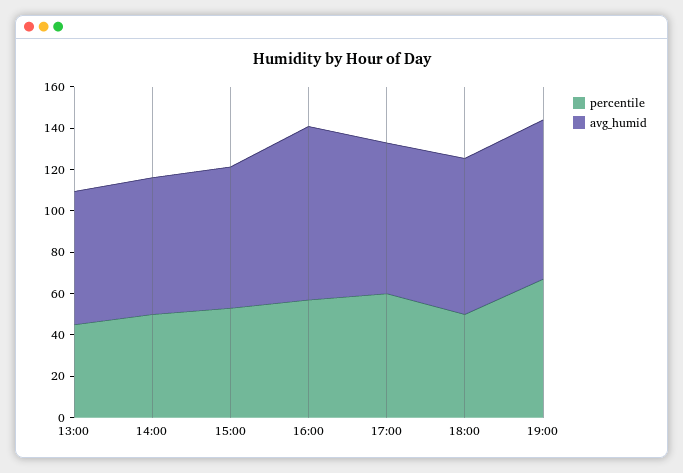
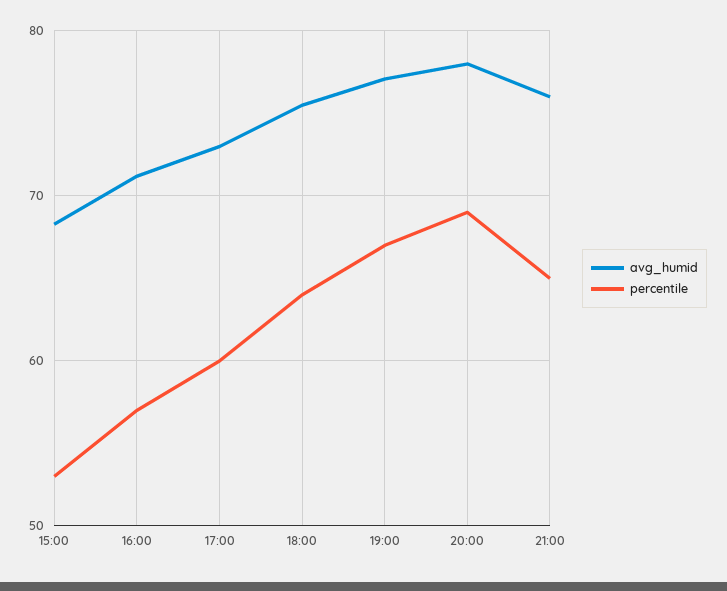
percentile, 13:00: 45 -> none
avg_humid, 13:00: 65 -> none
percentile, 14:00: 50 -> none
avg_humid, 14:00: 65 -> none
avg_humid, 16:00: 85 -> 71
percentile, 18:00: 50 -> 64
avg_humid, 20:00: none -> 78
percentile, 20:00: none -> 69
avg_humid, 21:00: none -> 76
percentile, 21:00: none -> 65

